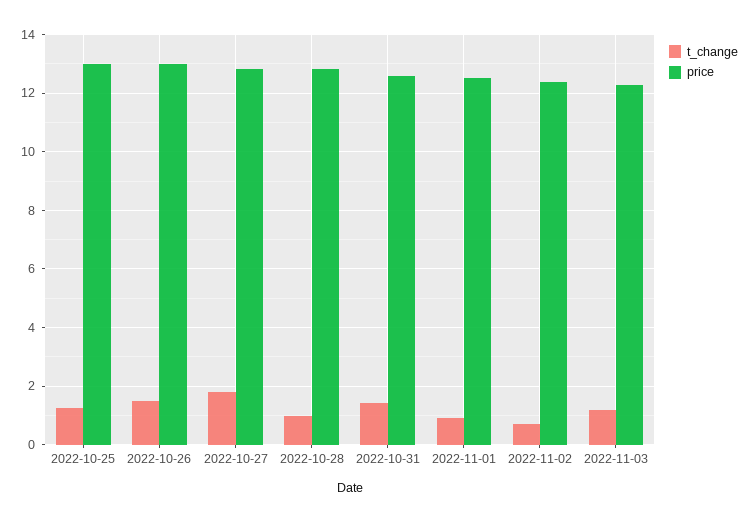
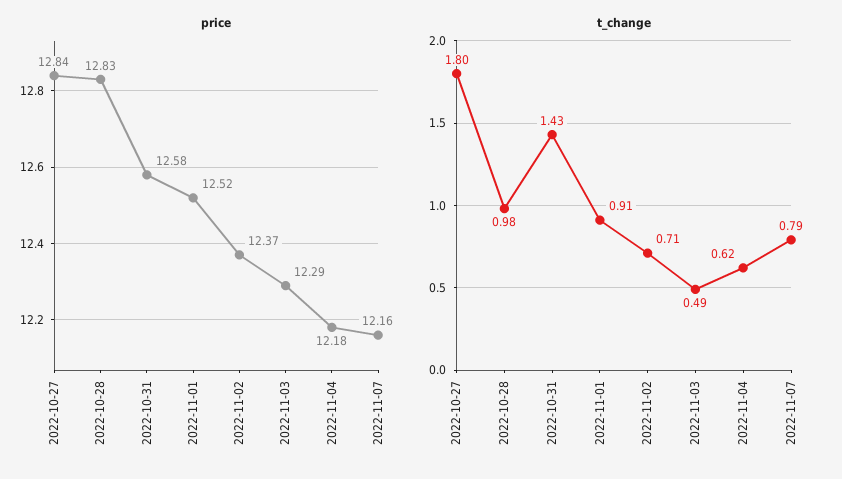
t_change, 2022-10-25: 1.25 -> none
price, 2022-10-25: 13 -> none
t_change, 2022-10-26: 1.5 -> none
price, 2022-10-26: 13 -> none
t_change, 2022-11-03: 1.25 -> 0.49
price, 2022-11-04: none -> 12.18
price, 2022-11-07: none -> 12.16
t_change, 2022-11-04: none -> 0.62
t_change, 2022-11-07: none -> 0.79

